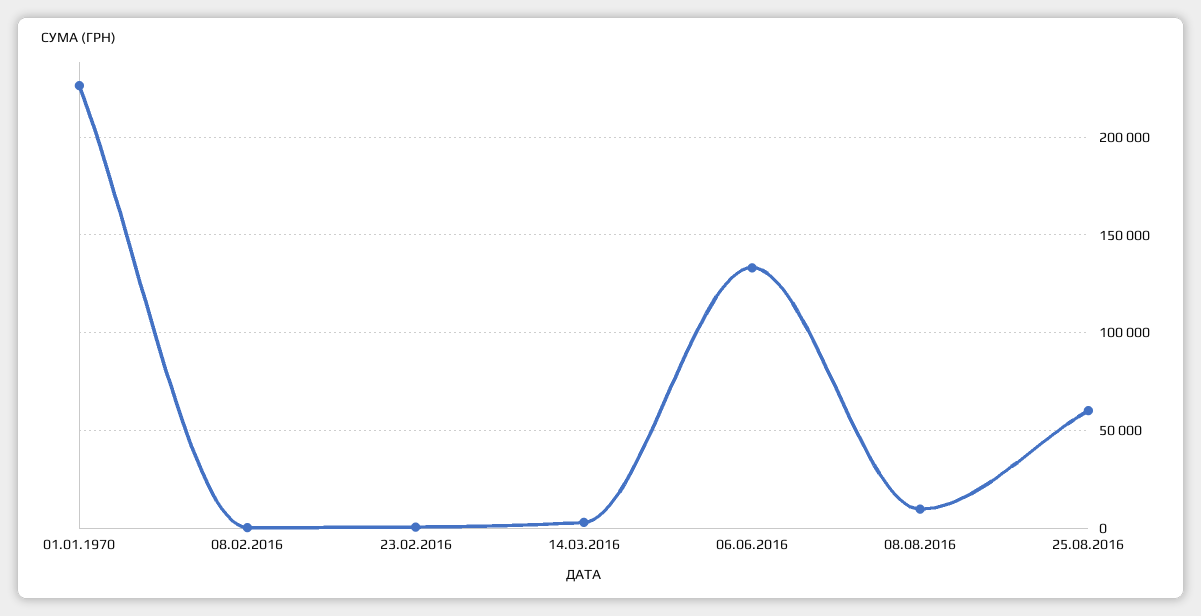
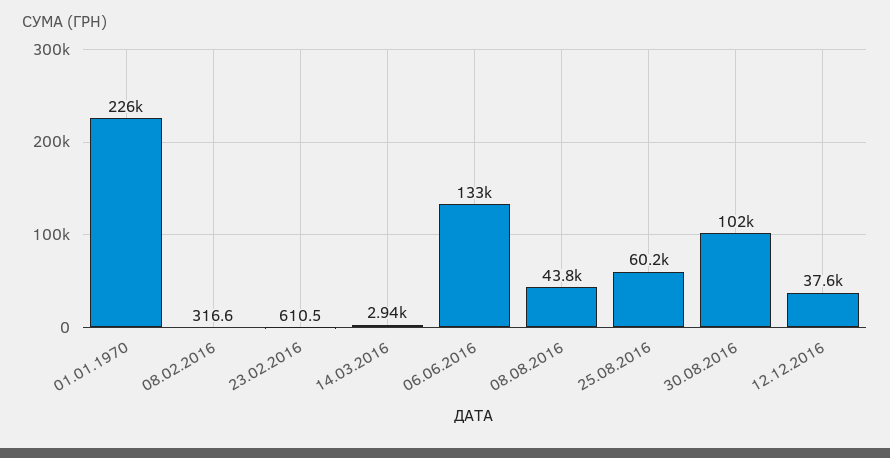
08.08.2016: 10000 -> 43800
30.08.2016: none -> 102000
12.12.2016: none -> 37600

